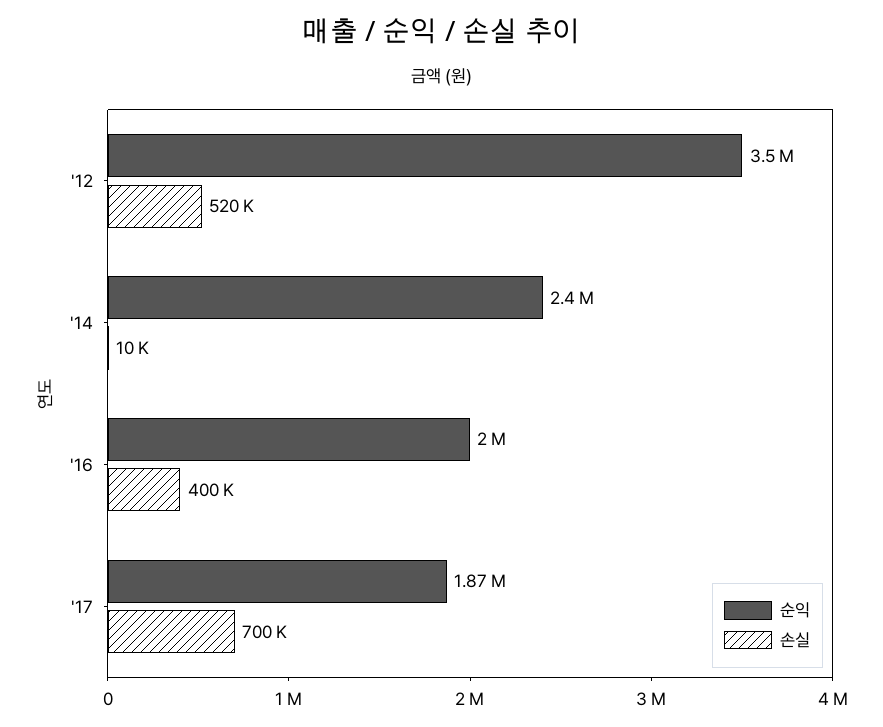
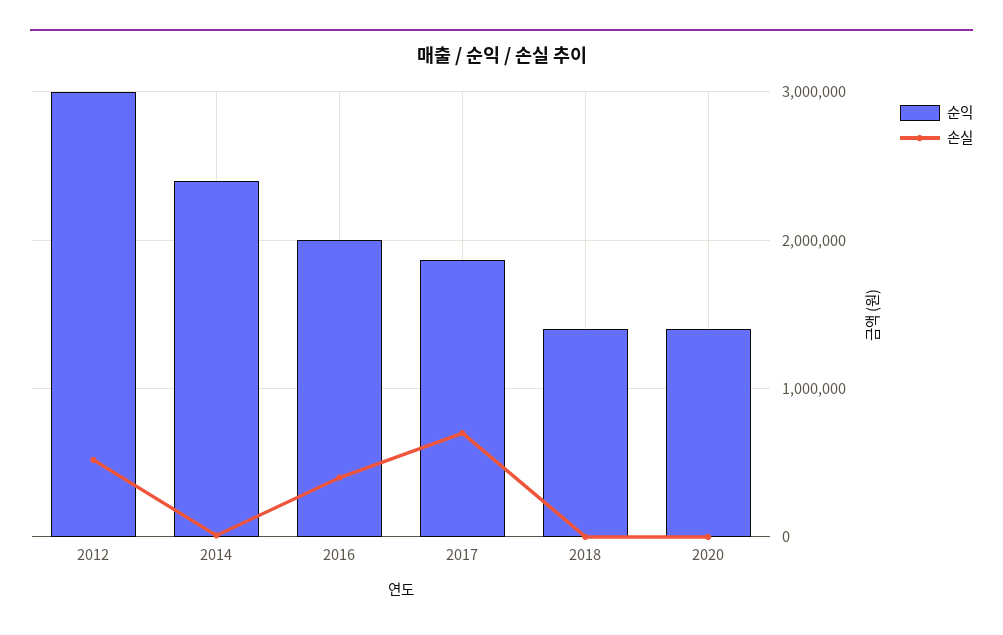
순익, '12: 3500000 -> 3000000
순익, 2018: none -> 1400000
손실, 2018: none -> 0
순익, 2020: none -> 1400000
손실, 2020: none -> 0

